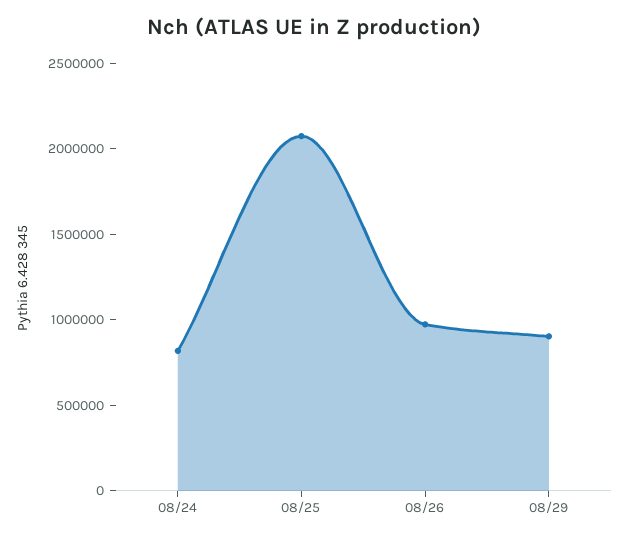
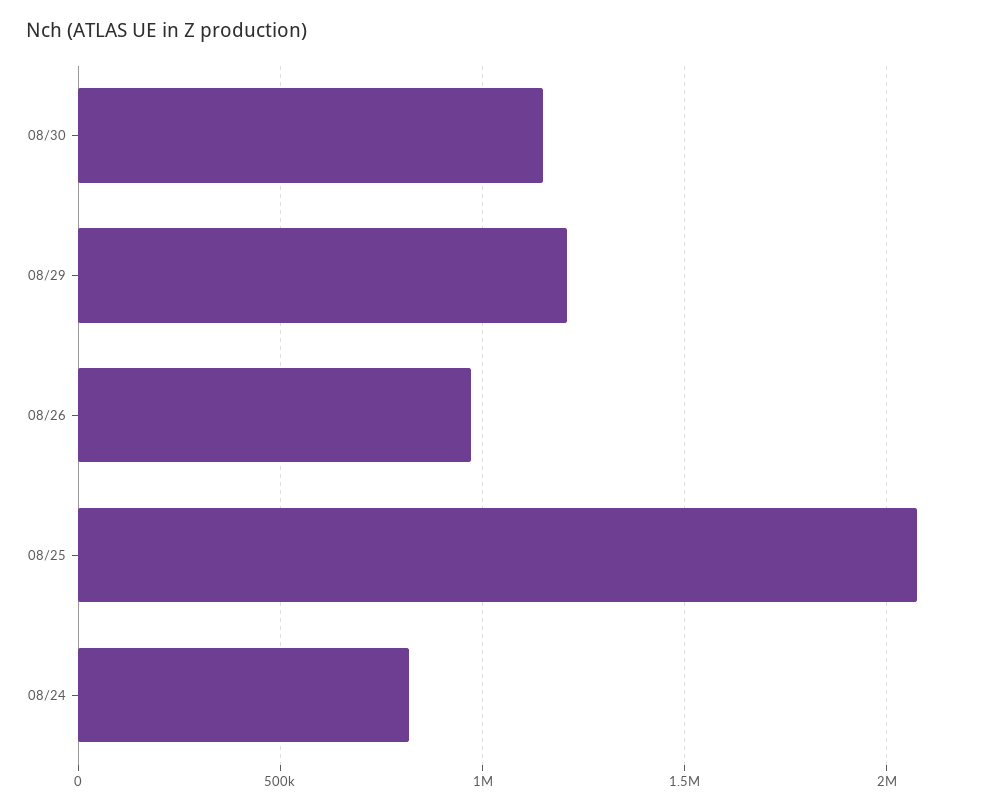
08/29: 900000 -> 1200000
08/30: none -> 1150000

